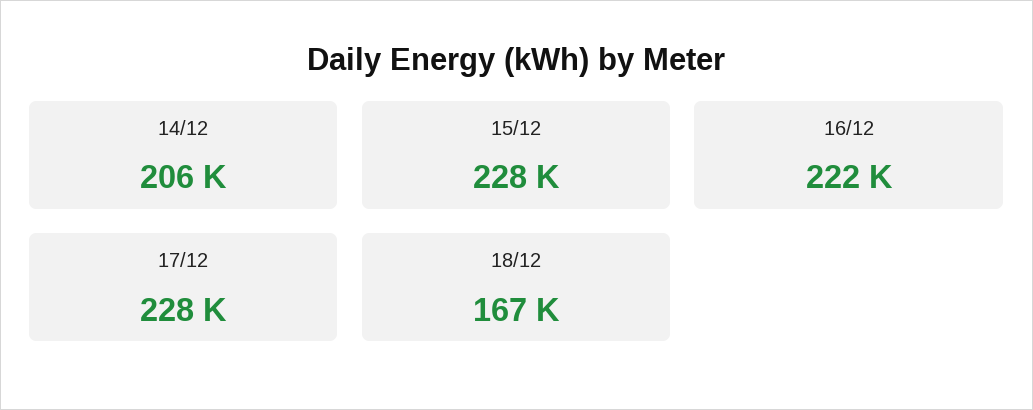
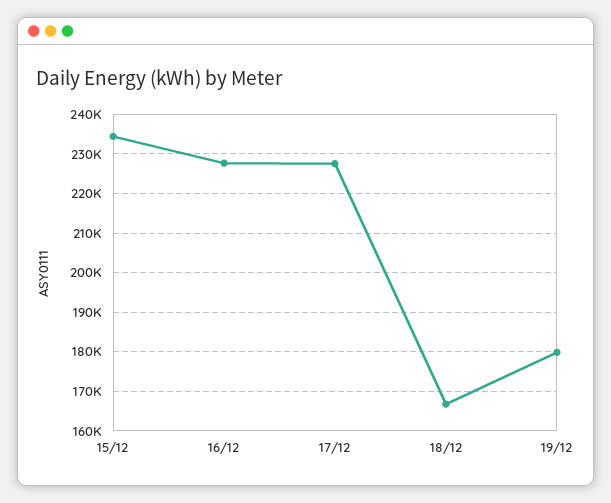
14/12: 206000 -> none
15/12: 228000 -> 234000
16/12: 222000 -> 228000
19/12: none -> 180000

